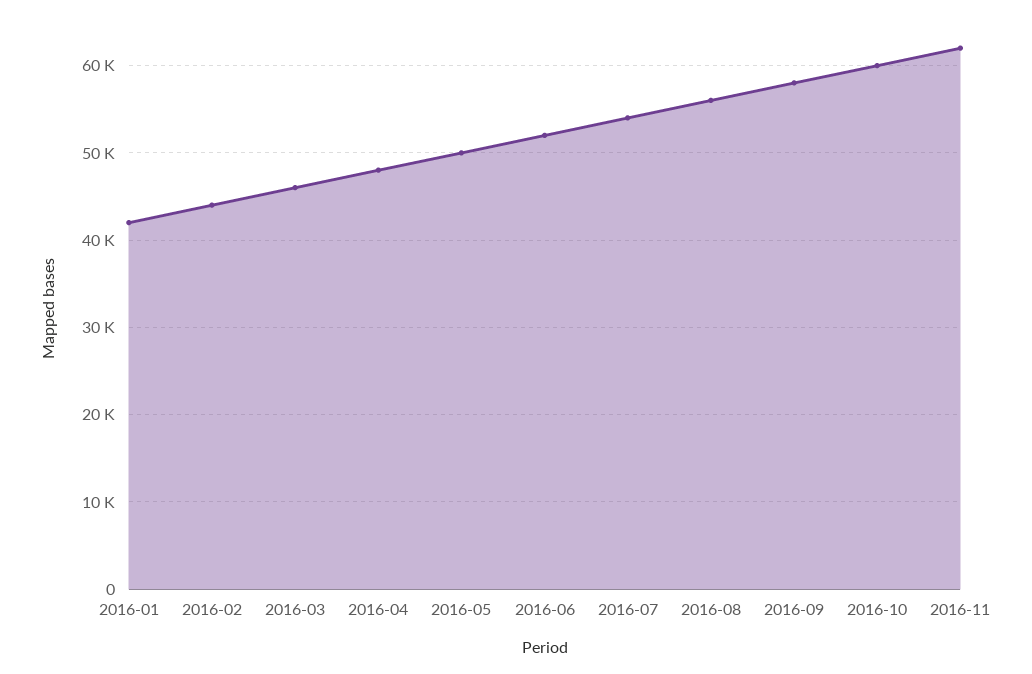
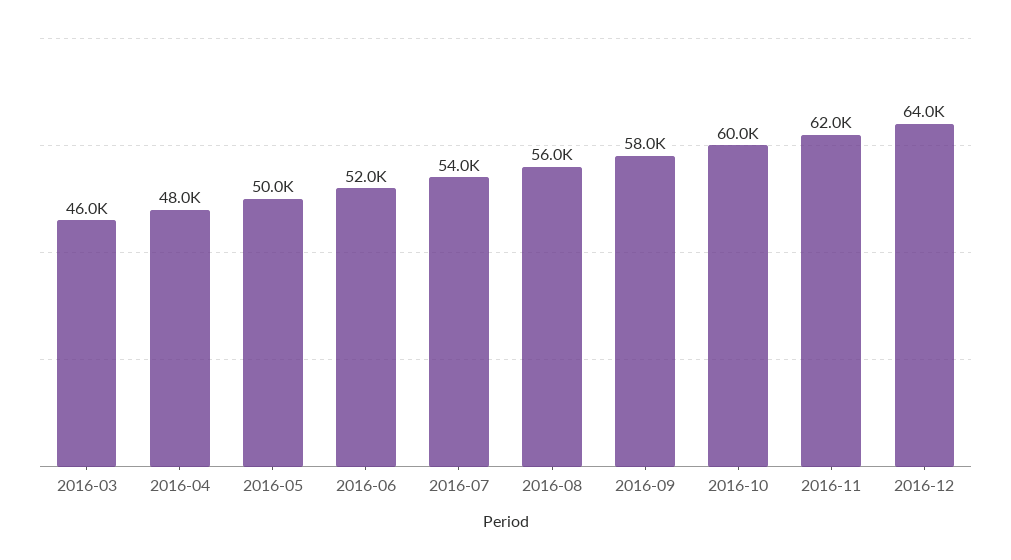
2016-01: 42000 -> none
2016-02: 44000 -> none
2016-12: none -> 64000

